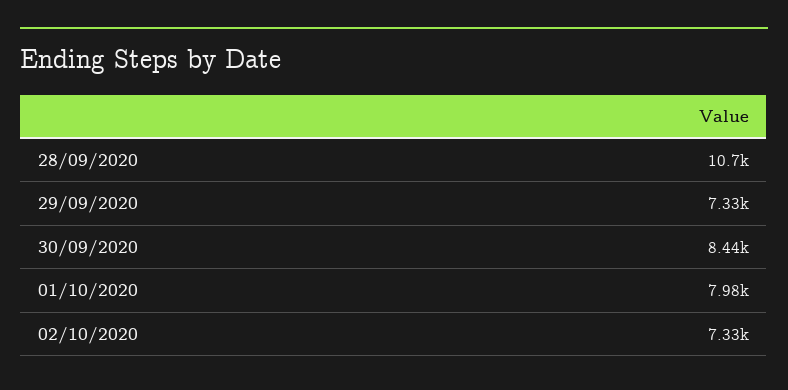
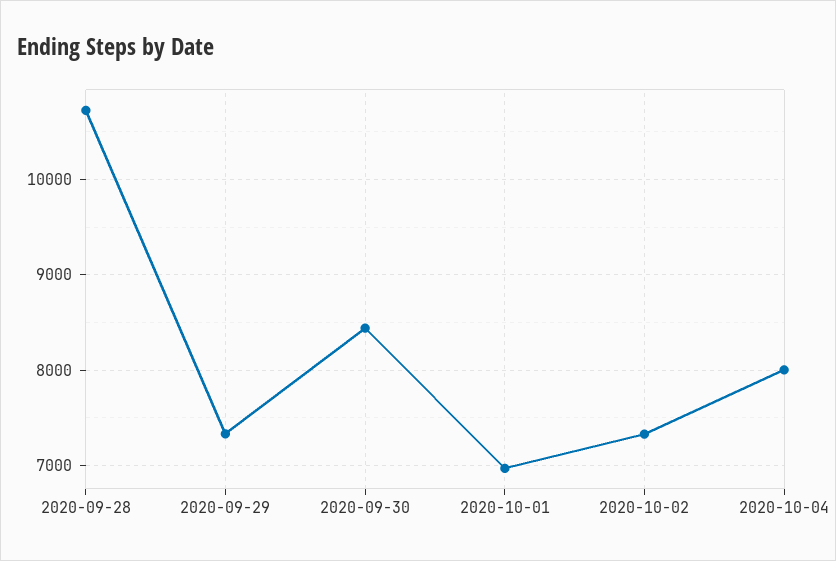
01/10/2020: 7980 -> 7000
2020-10-04: none -> 8000

